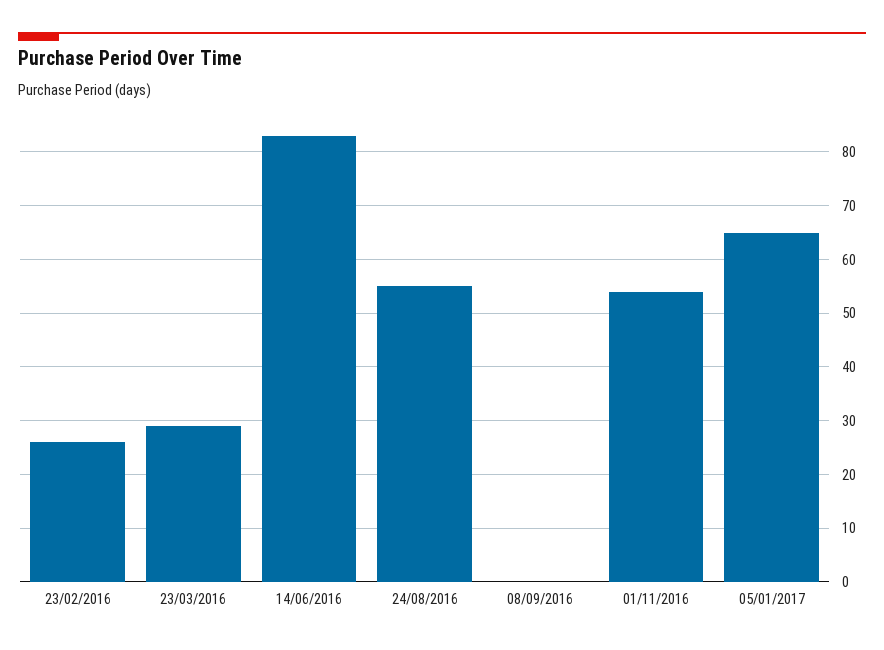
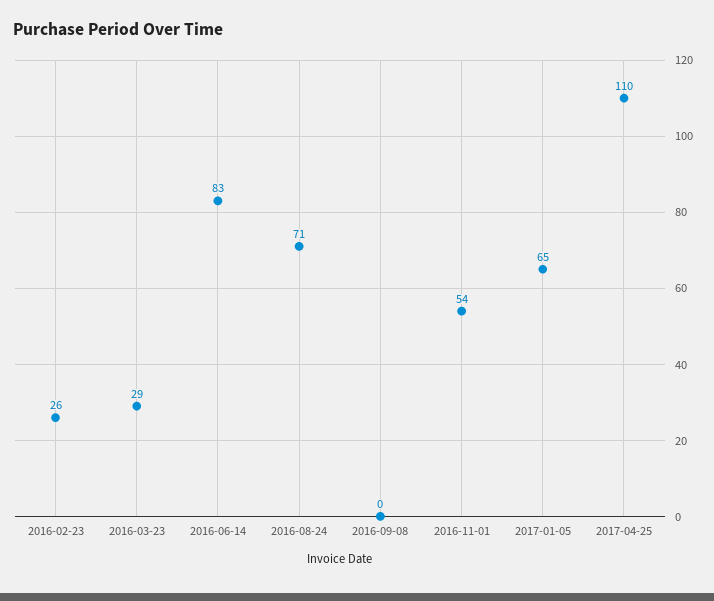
24/08/2016: 55 -> 71
2017-04-25: none -> 110

